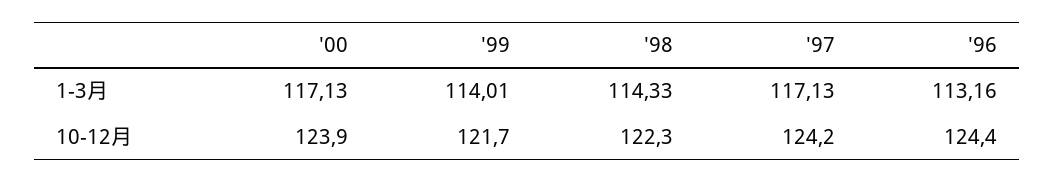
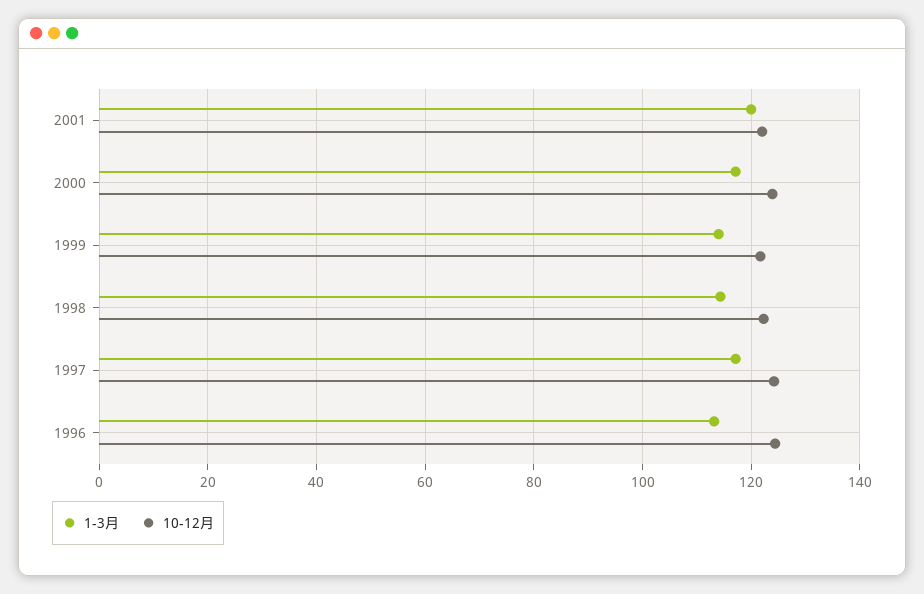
1-3月, 2001: none -> 120
10-12月, 2001: none -> 122

